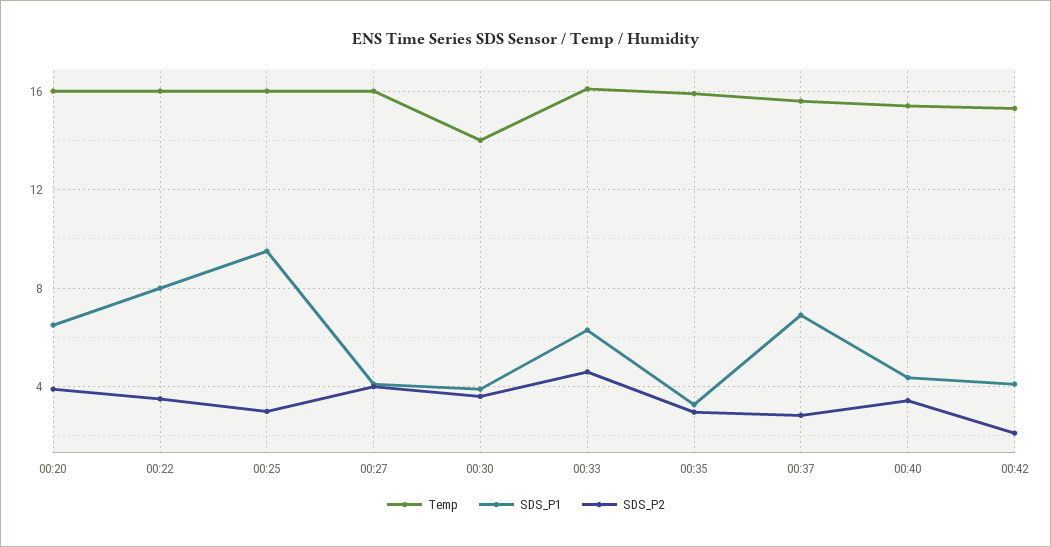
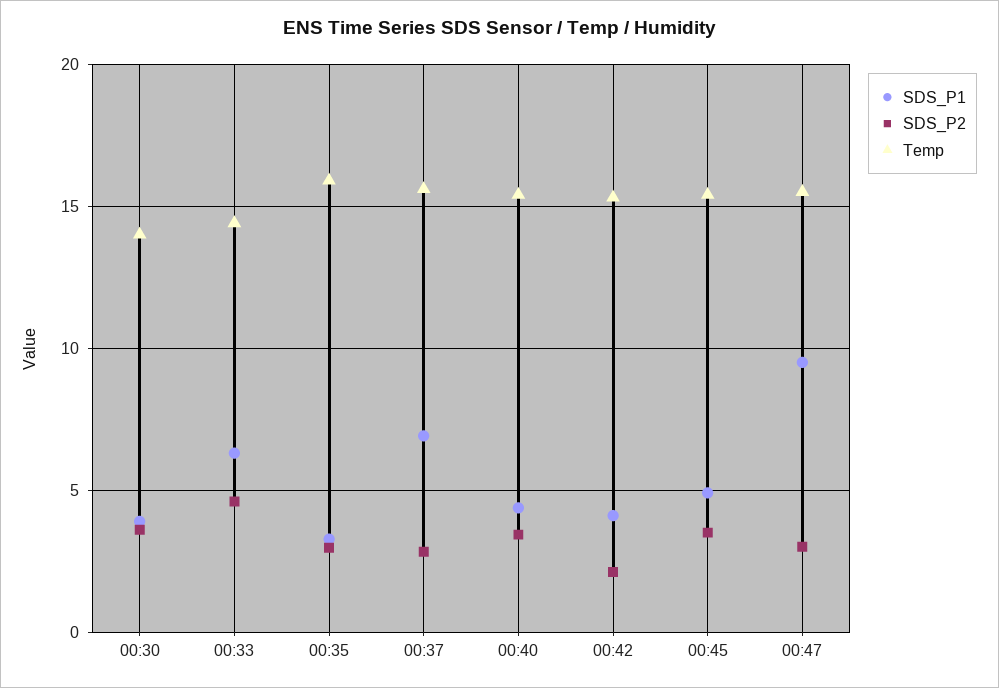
Temp, 00:20: 16 -> none
SDS_P1, 00:20: 6.5 -> none
SDS_P2, 00:20: 4 -> none
Temp, 00:22: 16 -> none
SDS_P1, 00:22: 8 -> none
SDS_P2, 00:22: 3.5 -> none
Temp, 00:25: 16 -> none
SDS_P1, 00:25: 9.5 -> none
SDS_P2, 00:25: 3 -> none
Temp, 00:27: 16 -> none
SDS_P1, 00:27: 4 -> none
SDS_P2, 00:27: 4 -> none
Temp, 00:33: 16 -> 14.5
SDS_P1, 00:45: none -> 5
SDS_P2, 00:45: none -> 3.5
Temp, 00:45: none -> 15.5
SDS_P1, 00:47: none -> 9.5
SDS_P2, 00:47: none -> 3
Temp, 00:47: none -> 15.5

